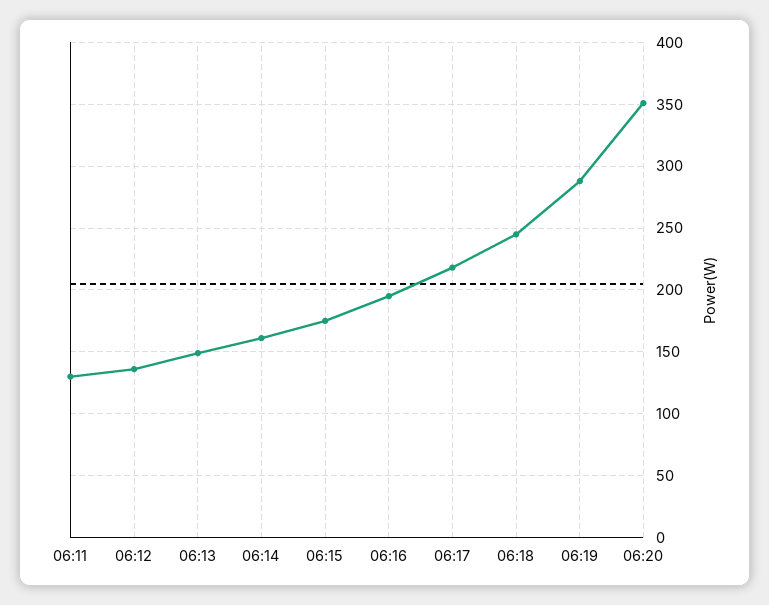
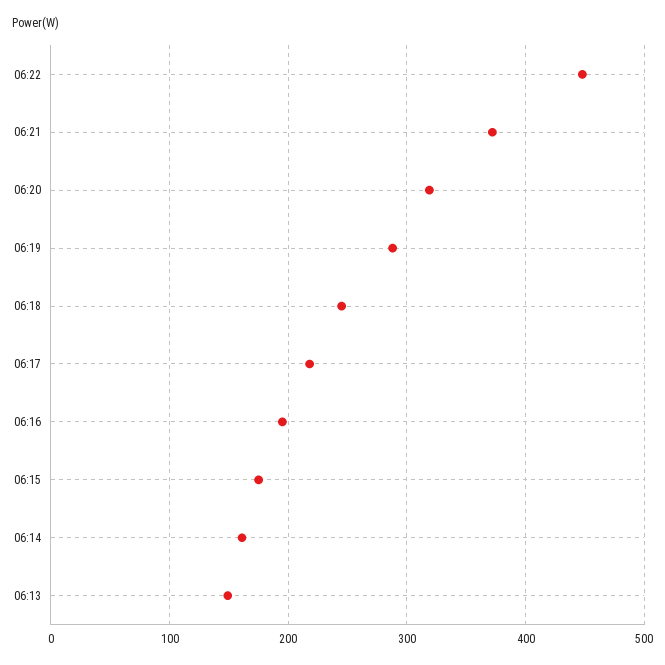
06:11: 130 -> none
06:12: 135 -> none
06:20: 350 -> 320
06:22: none -> 450
06:21: none -> 370

